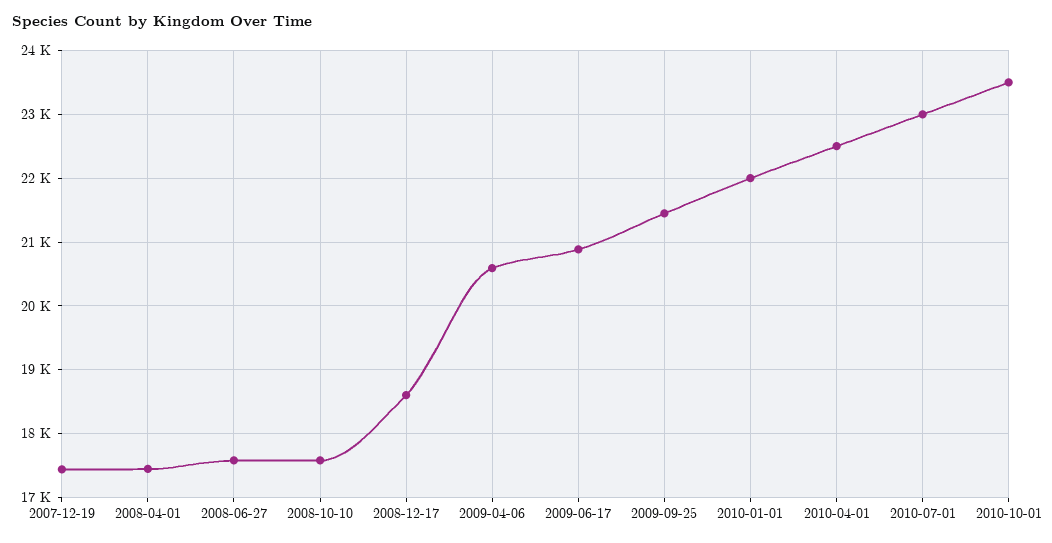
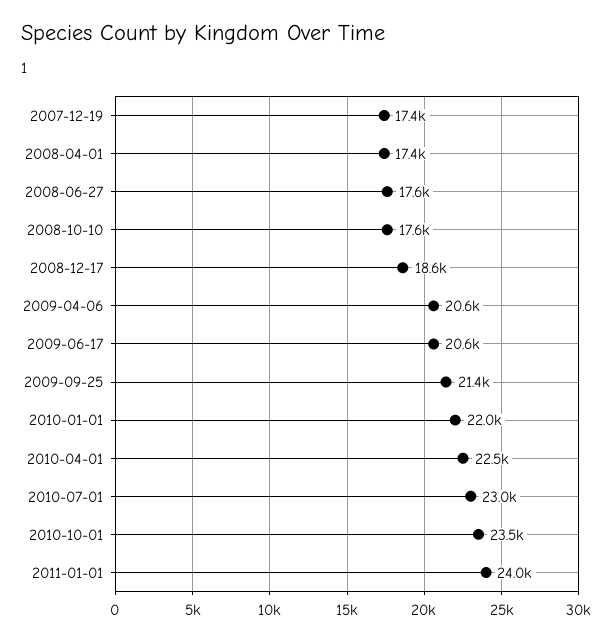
2009-06-17: 20900 -> 20600
2011-01-01: none -> 24000

